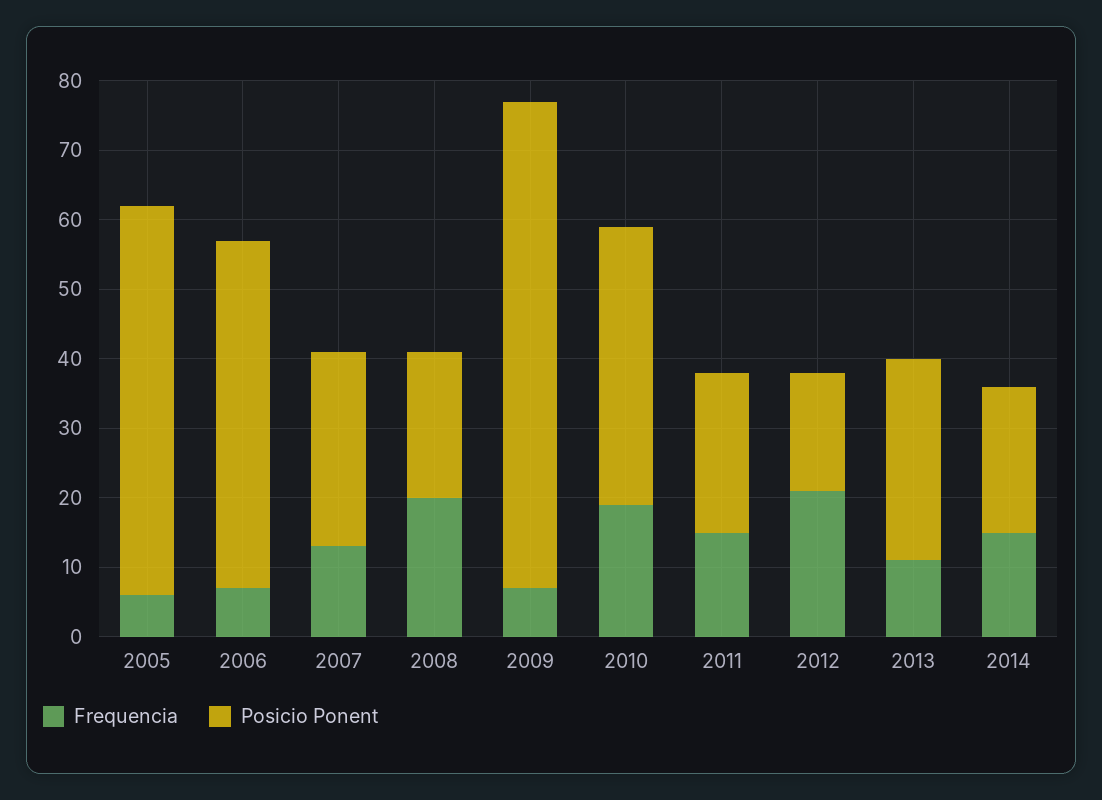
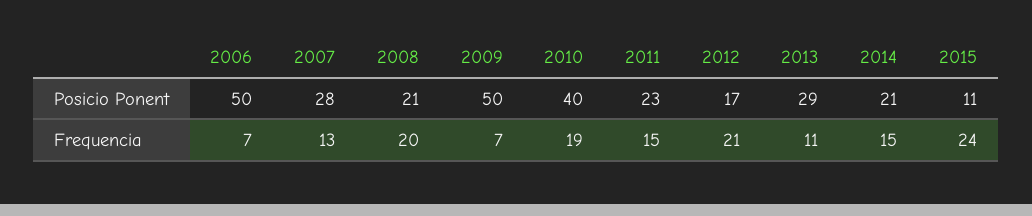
Frequencia, 2005: 5 -> none
Posicio Ponent, 2005: 55 -> none
Posicio Ponent, 2009: 70 -> 50
Posicio Ponent, 2015: none -> 11
Frequencia, 2015: none -> 24

